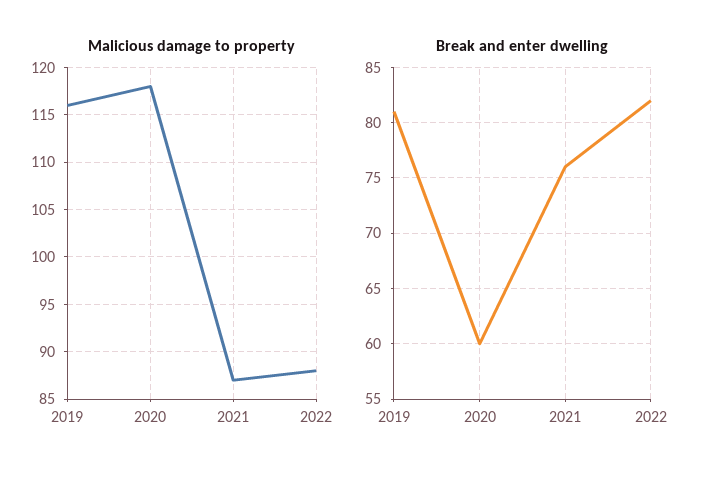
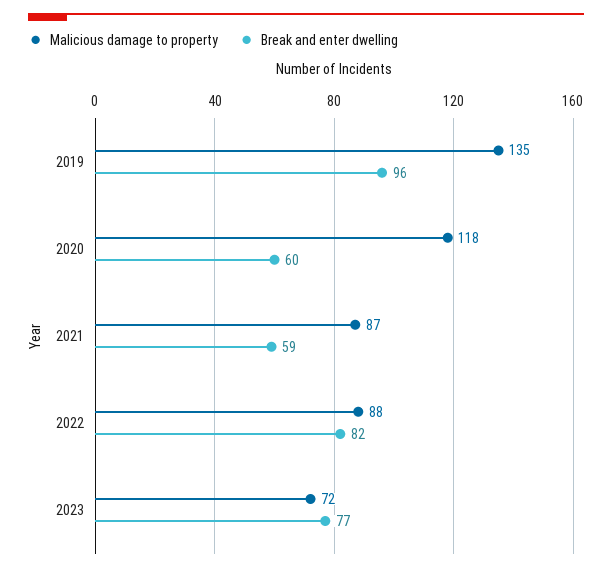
Malicious damage to property, 2019: 116 -> 135
Break and enter dwelling, 2019: 81 -> 96
Break and enter dwelling, 2021: 76 -> 59
Malicious damage to property, 2023: none -> 72
Break and enter dwelling, 2023: none -> 77

